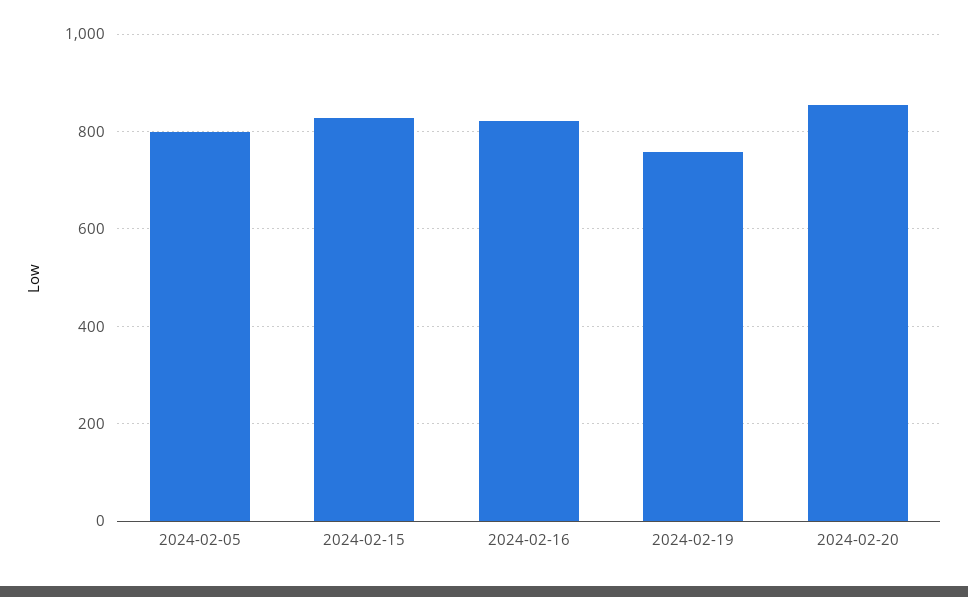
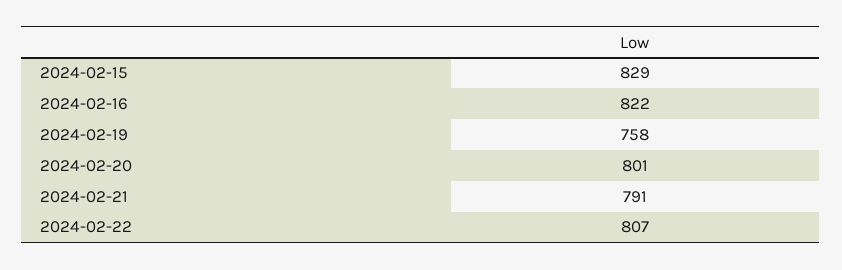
2024-02-05: 800 -> none
2024-02-20: 860 -> 801
2024-02-21: none -> 791
2024-02-22: none -> 807

